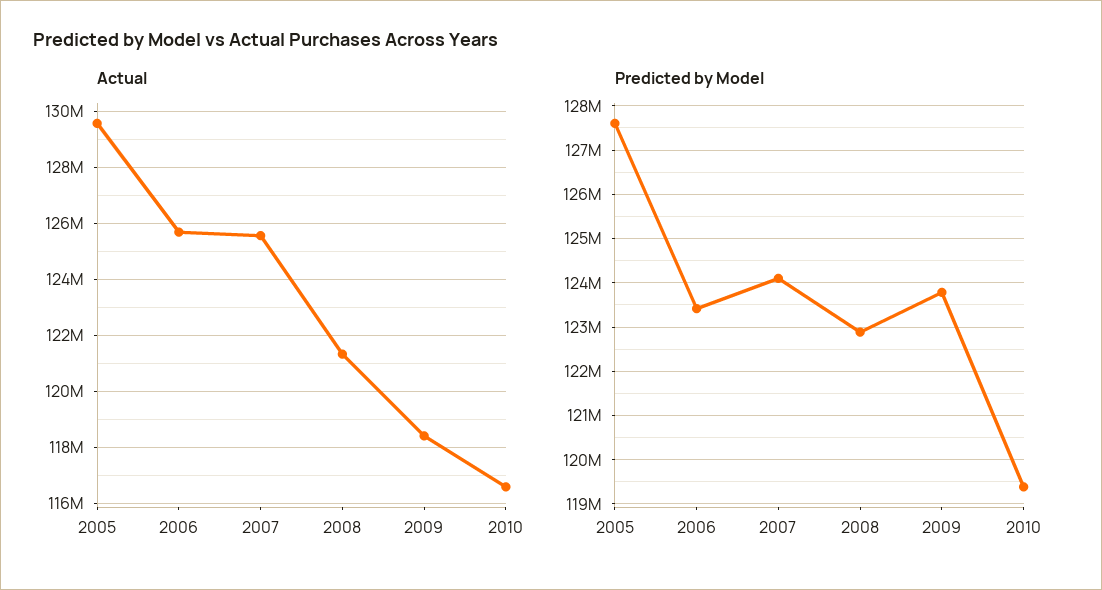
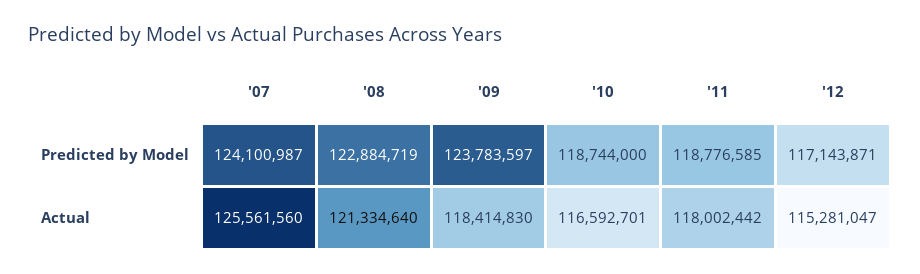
Actual, 2005: 129500000 -> none
Actual, 2006: 125750000 -> none
Predicted by Model, 2005: 127600000 -> none
Predicted by Model, 2006: 123400000 -> none
Predicted by Model, 2010: 119400000 -> 118744000
Predicted by Model, '11: none -> 118776585
Predicted by Model, '12: none -> 117143871
Actual, '11: none -> 118002442
Actual, '12: none -> 115281047

